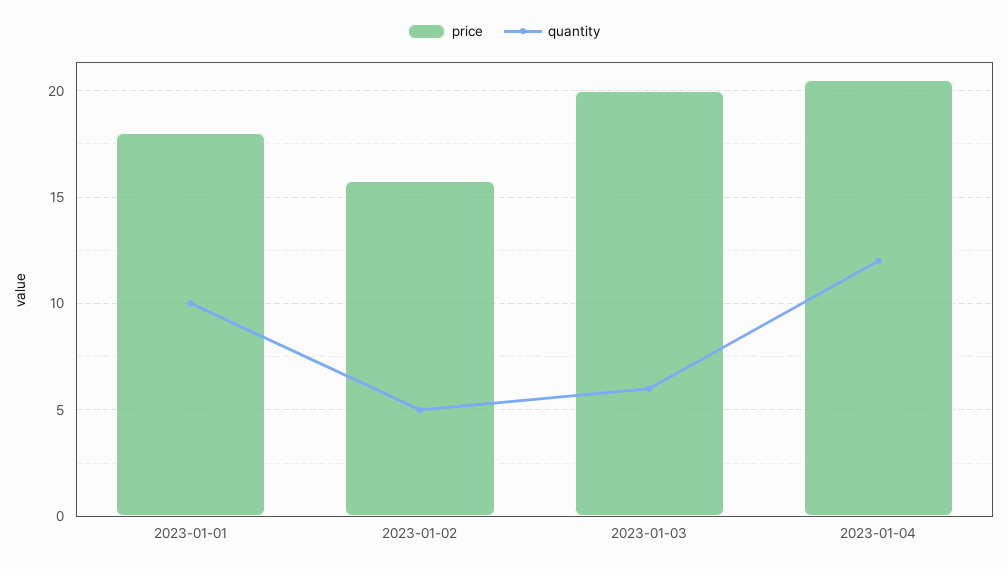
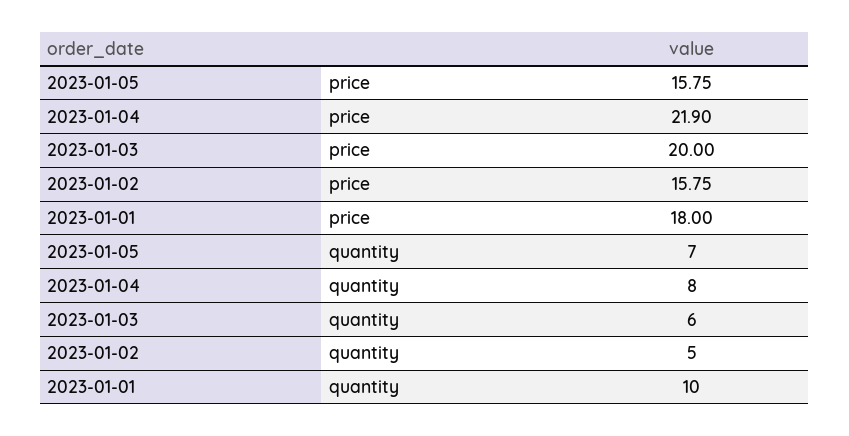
price, 2023-01-04: 20.5 -> 21.9
quantity, 2023-01-04: 12 -> 8
price, 2023-01-05: none -> 15.75
quantity, 2023-01-05: none -> 7

